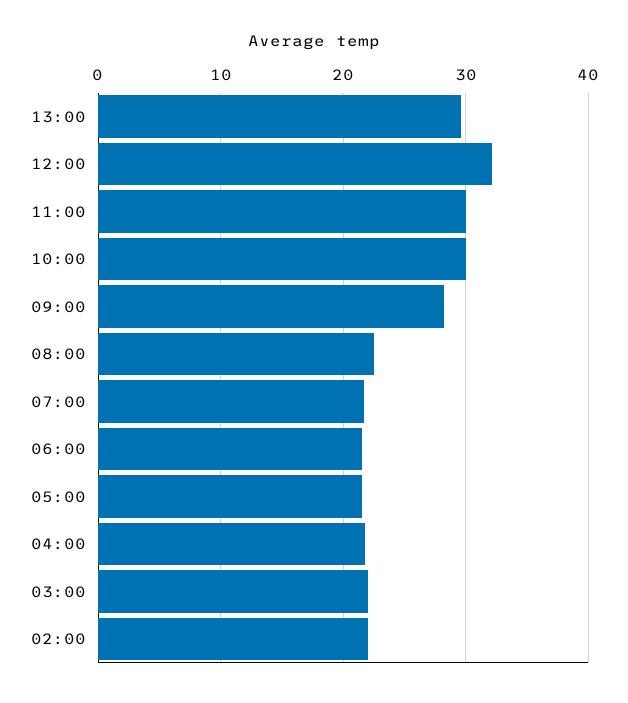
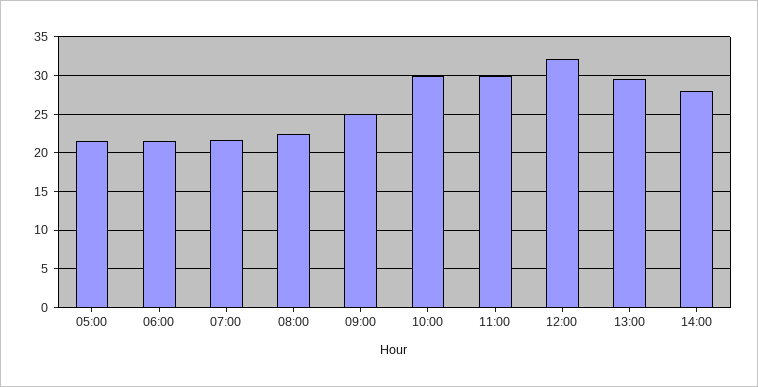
09:00: 28 -> 25
04:00: 22 -> none
03:00: 22 -> none
02:00: 22 -> none
14:00: none -> 28

